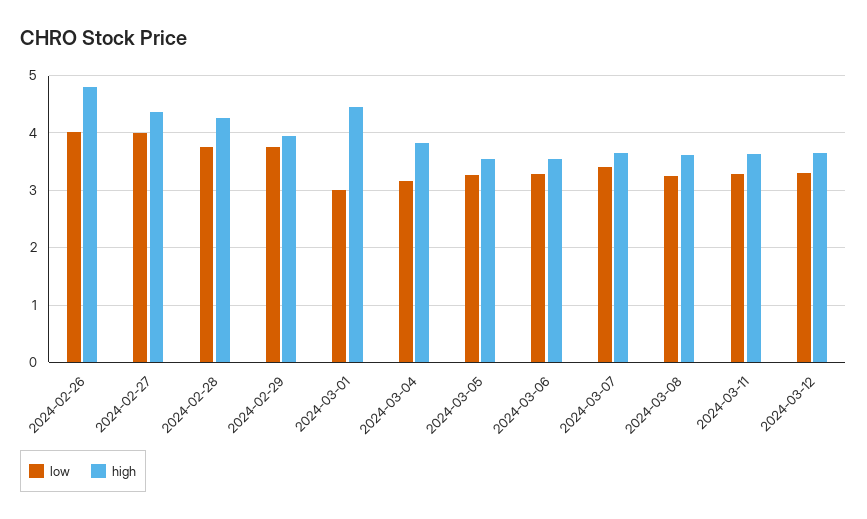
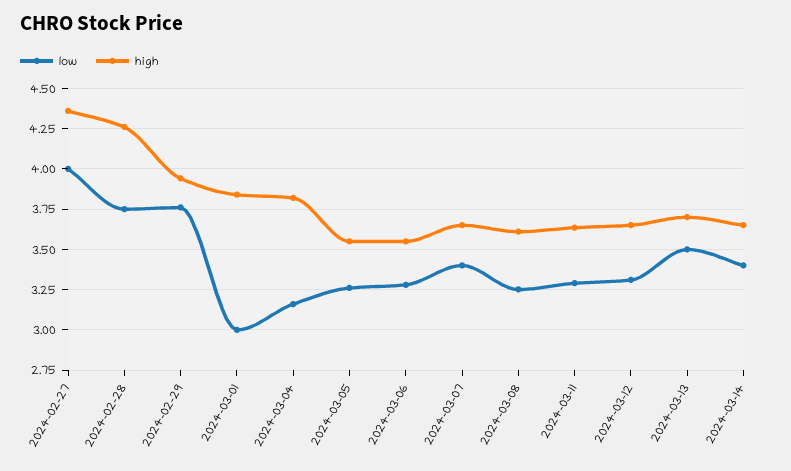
low, 2024-02-26: 4 -> none
high, 2024-02-26: 4.8 -> none
high, 2024-03-01: 4.4 -> 3.85
low, 2024-03-13: none -> 3.5
high, 2024-03-13: none -> 3.7
low, 2024-03-14: none -> 3.4
high, 2024-03-14: none -> 3.65

